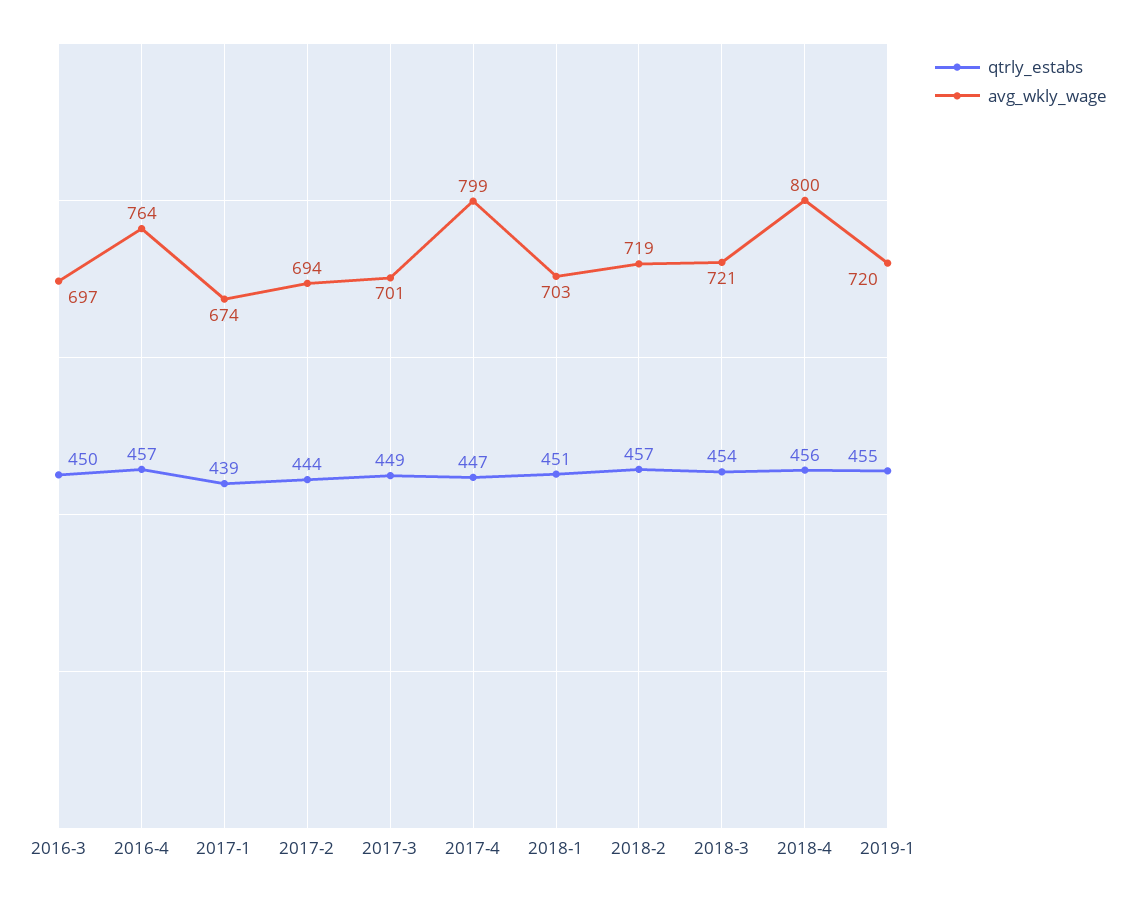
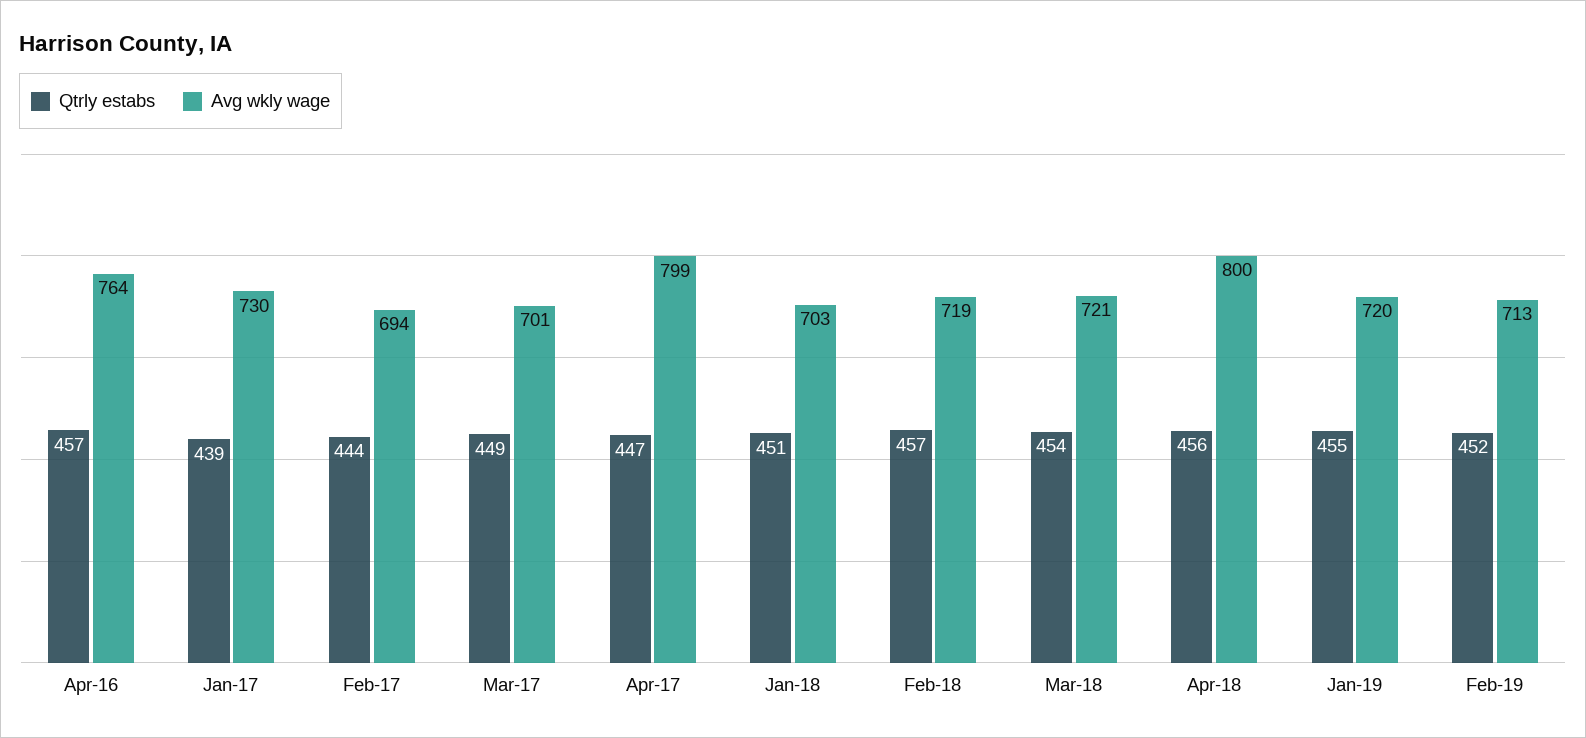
qtrly_estabs, 2016-3: 450 -> none
avg_wkly_wage, 2016-3: 697 -> none
avg_wkly_wage, 2017-1: 674 -> 730
qtrly_estabs, Feb-19: none -> 452
avg_wkly_wage, Feb-19: none -> 713

